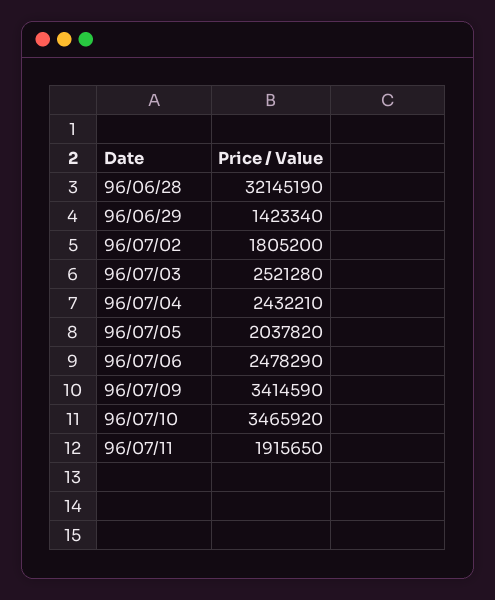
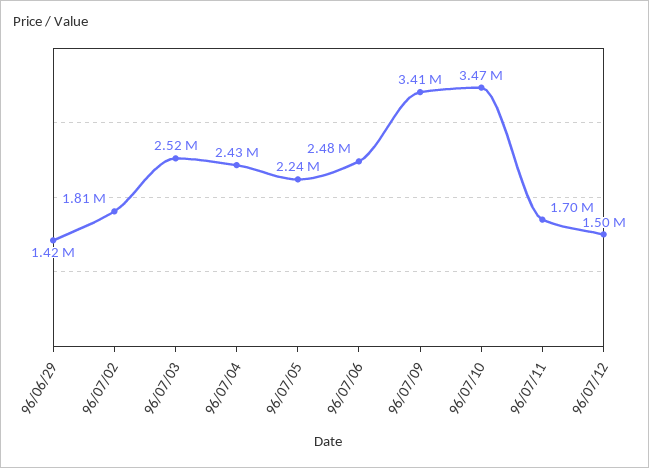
96/06/28: 32145190 -> none
96/07/05: 2037820 -> 2240000
96/07/11: 1915650 -> 1700000
96/07/12: none -> 1500000

